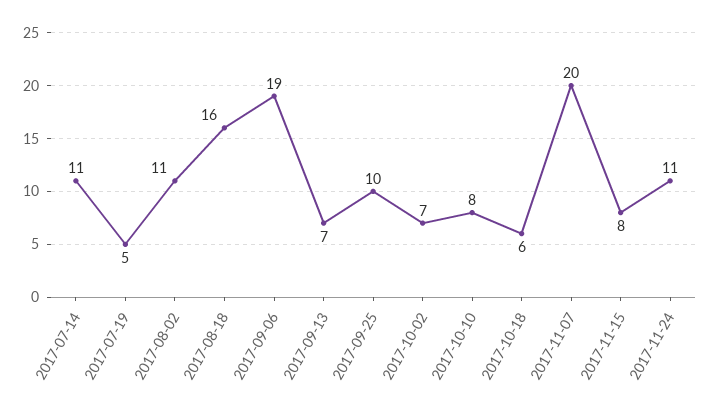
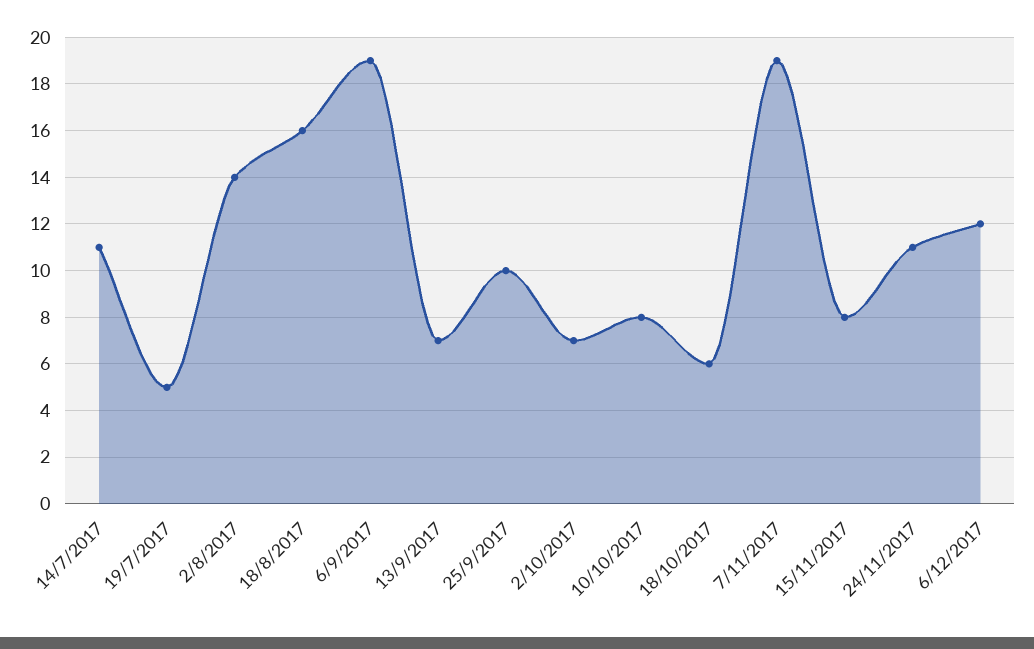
2017-08-02: 11 -> 14
2017-11-07: 20 -> 19
6/12/2017: none -> 12

